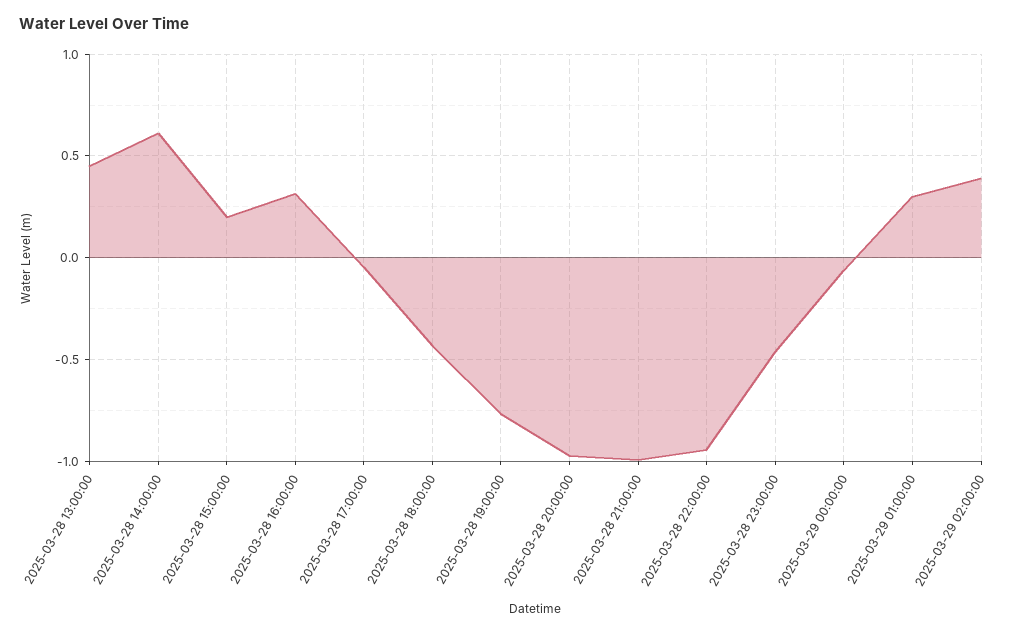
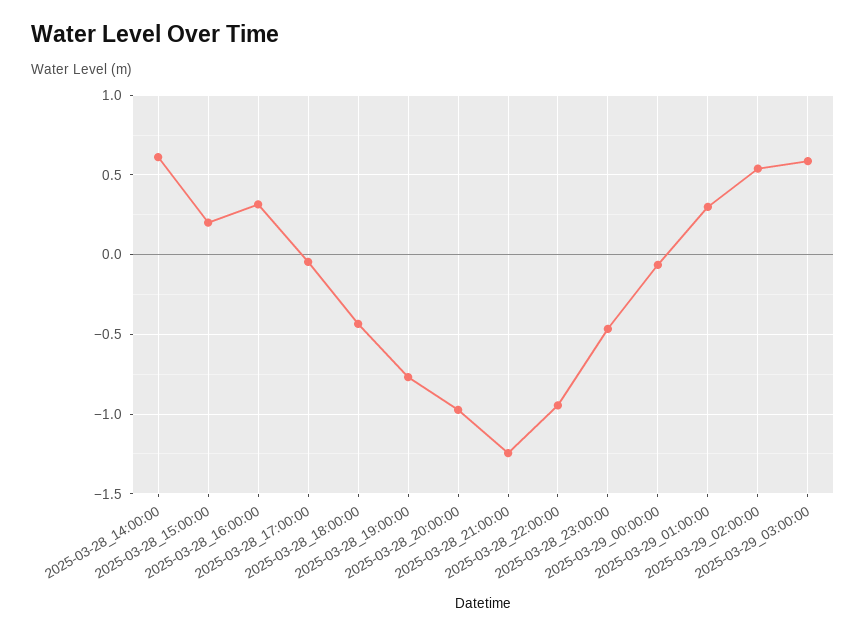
2025-03-28 13:00:00: 0.45 -> none
2025-03-28 21:00:00: -1 -> -1.25
2025-03-29 02:00:00: 0.4 -> 0.55
2025-03-29_03:00:00: none -> 0.6

